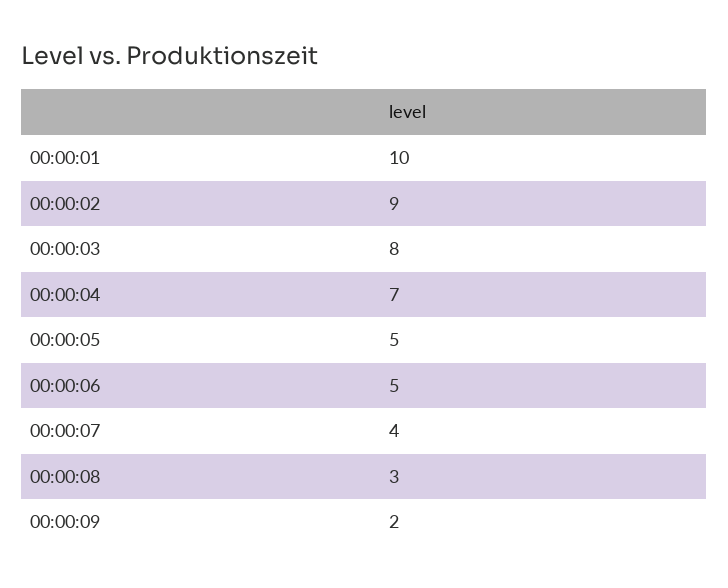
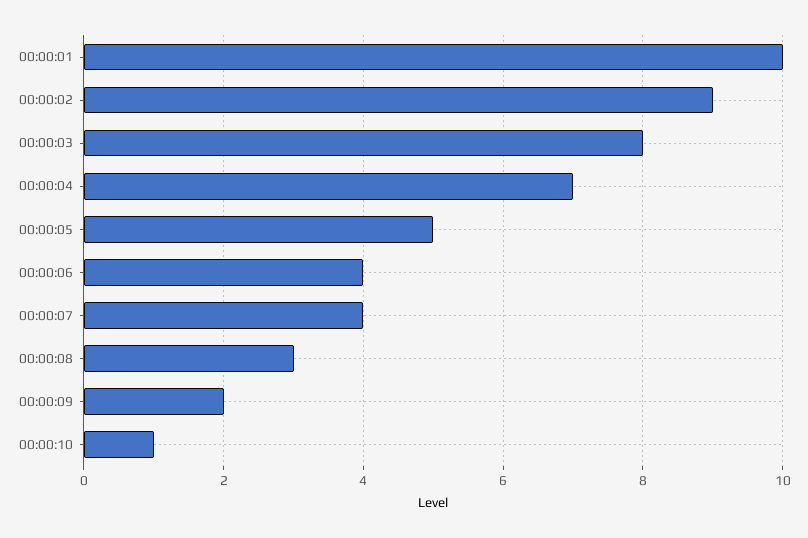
00:00:06: 5 -> 4
00:00:10: none -> 1

